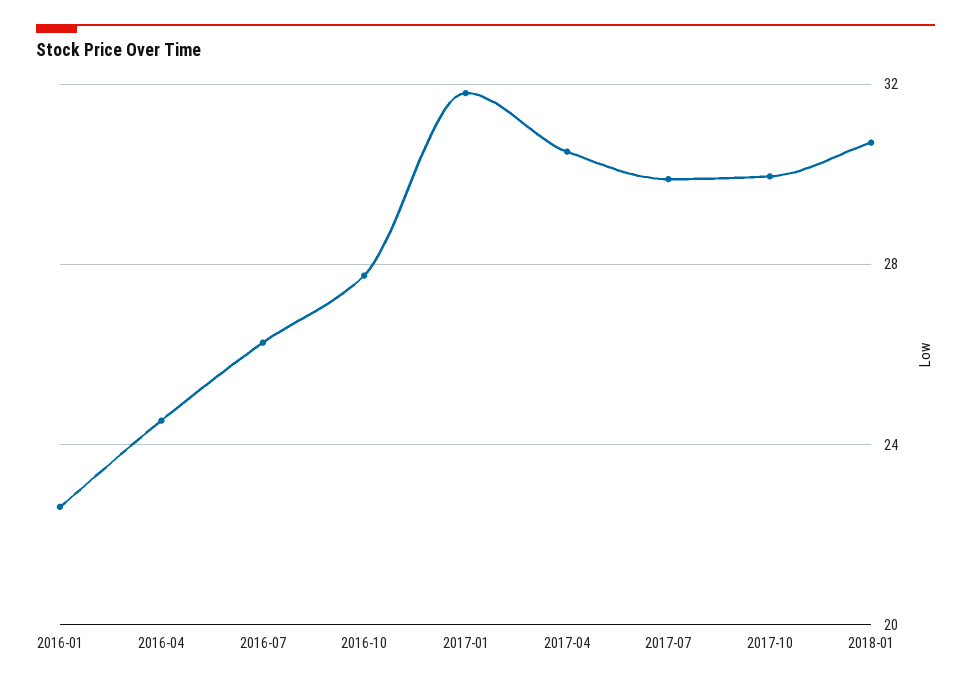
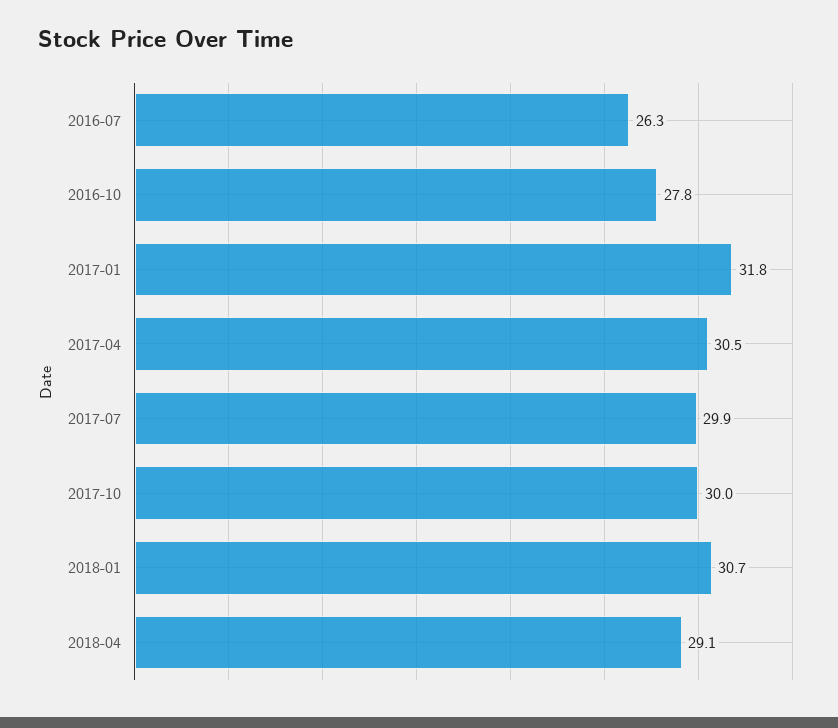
2016-01: 22.5 -> none
2016-04: 24.5 -> none
2018-04: none -> 29.1

